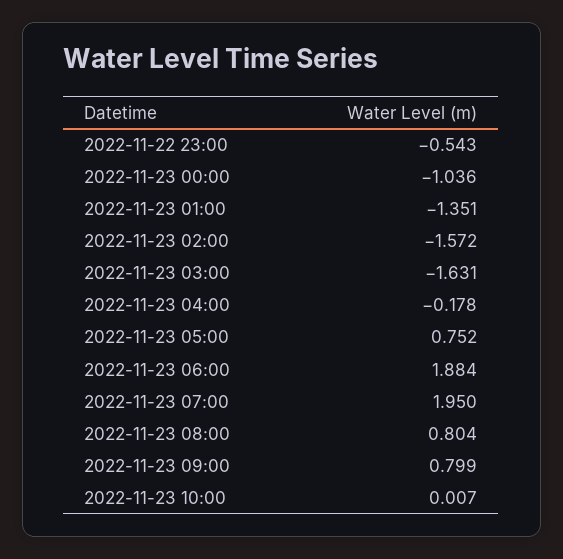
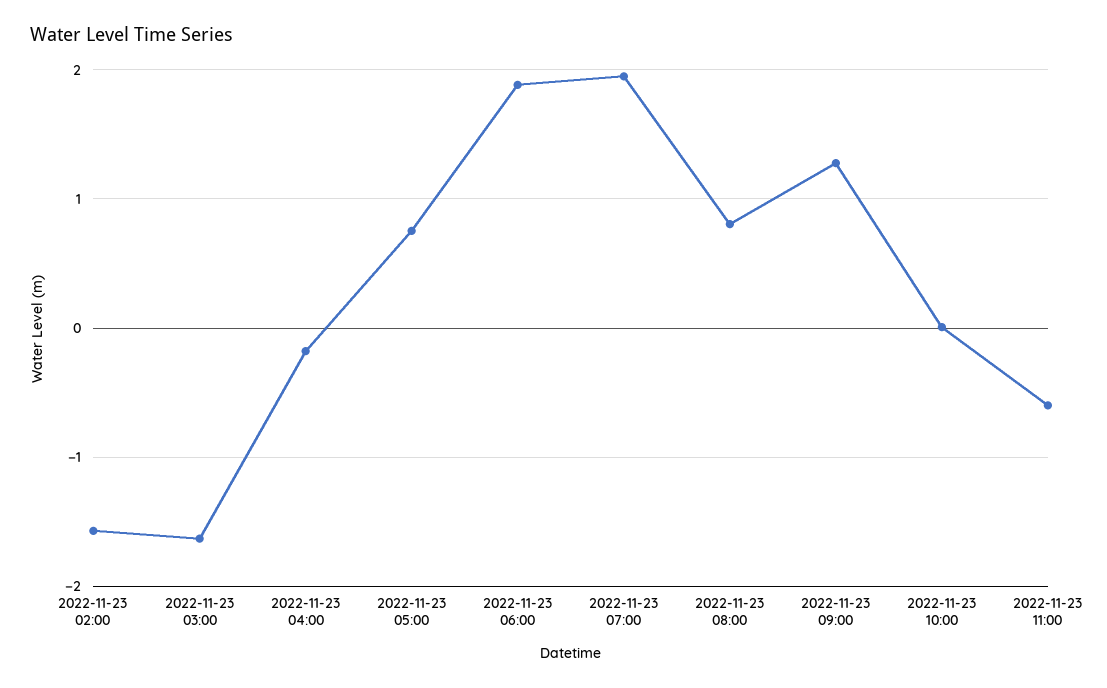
2022-11-22 23:00: -0.543 -> none
2022-11-23 00:00: -1.036 -> none
2022-11-23 01:00: -1.351 -> none
2022-11-23 09:00: 0.799 -> 1.3
2022-11-23 11:00: none -> -0.6

